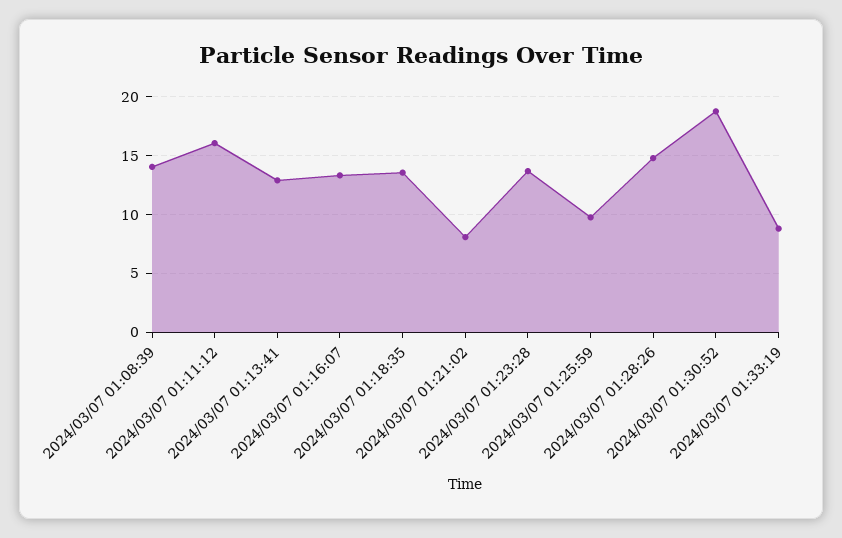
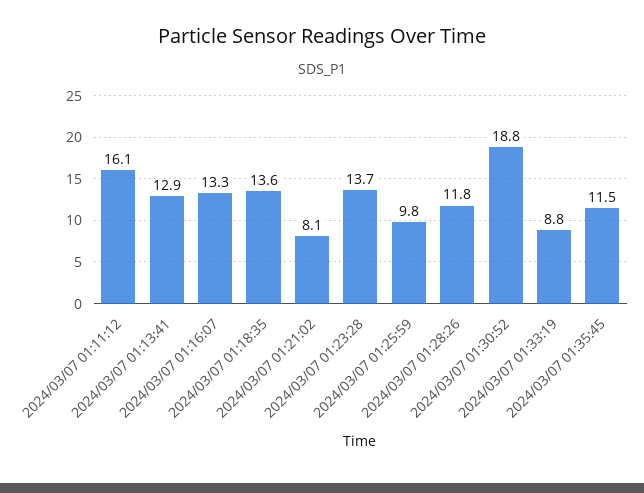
2024/03/07 01:08:39: 14 -> none
2024/03/07 01:28:26: 15 -> 11.8
2024/03/07 01:35:45: none -> 11.5

